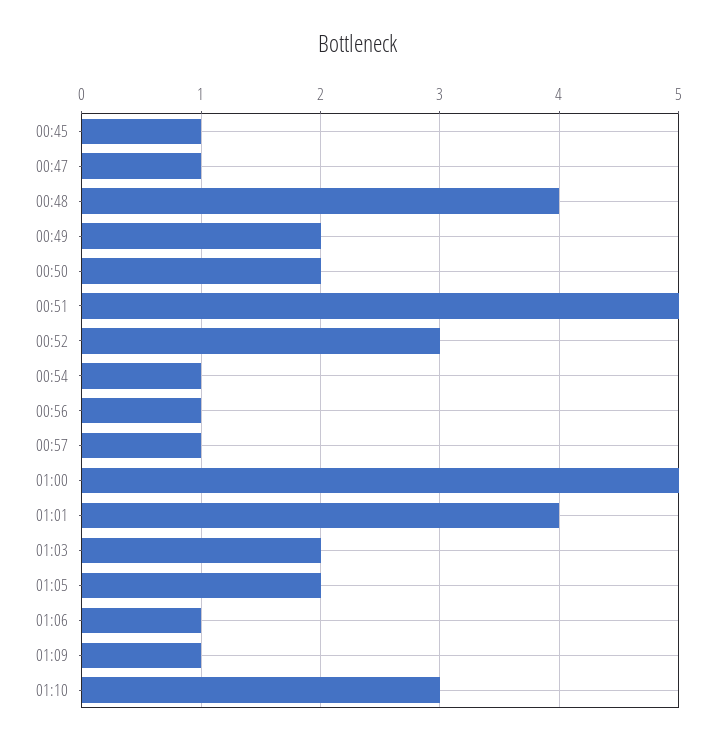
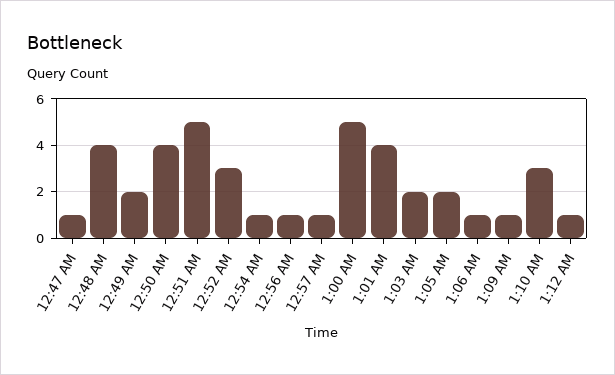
00:45: 1 -> none
00:50: 2 -> 4
1:12 AM: none -> 1

